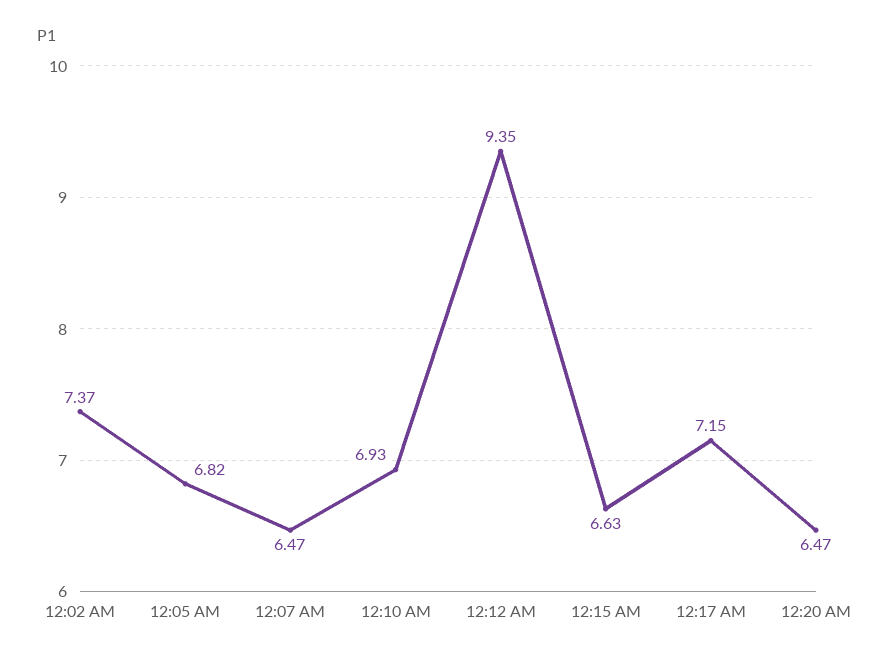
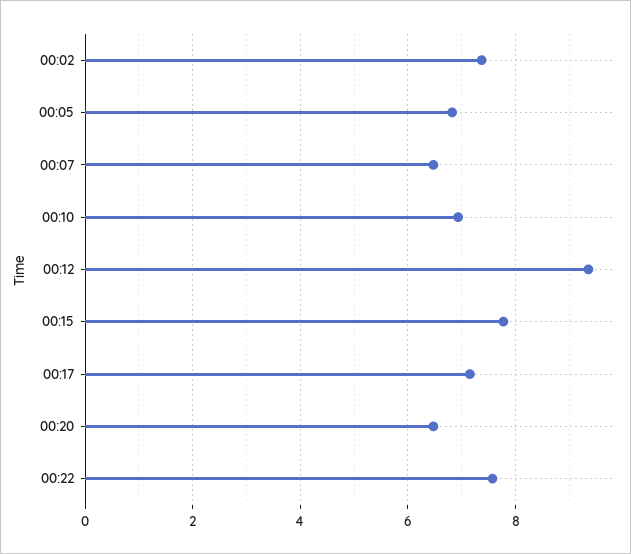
12:15 AM: 6.63 -> 7.8
00:22: none -> 7.6

